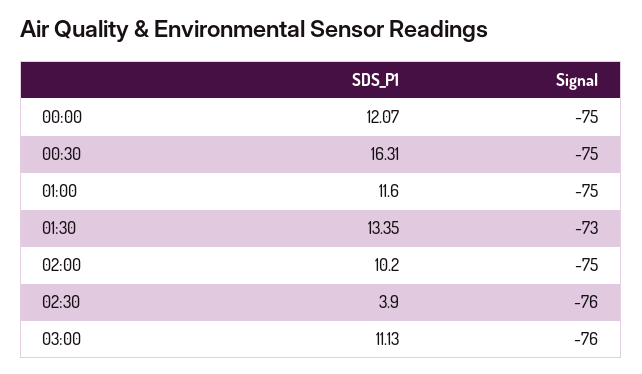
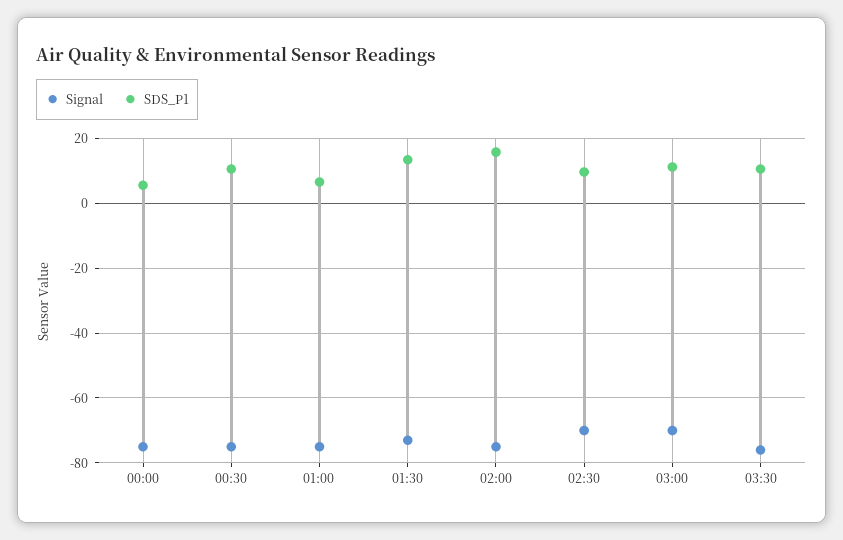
SDS_P1, 00:00: 12.07 -> 6
SDS_P1, 00:30: 16.31 -> 10
SDS_P1, 01:00: 11.6 -> 6
SDS_P1, 02:00: 10.2 -> 16
SDS_P1, 02:30: 3.9 -> 10
Signal, 02:30: -76 -> -70
Signal, 03:00: -76 -> -70
Signal, 03:30: none -> -76
SDS_P1, 03:30: none -> 10

